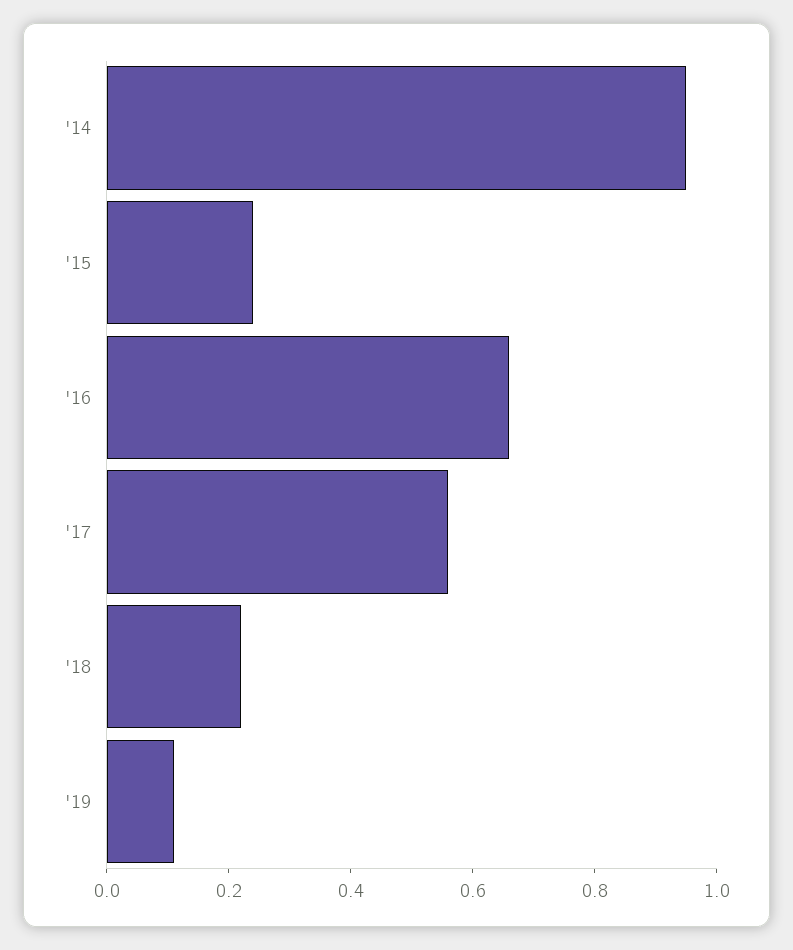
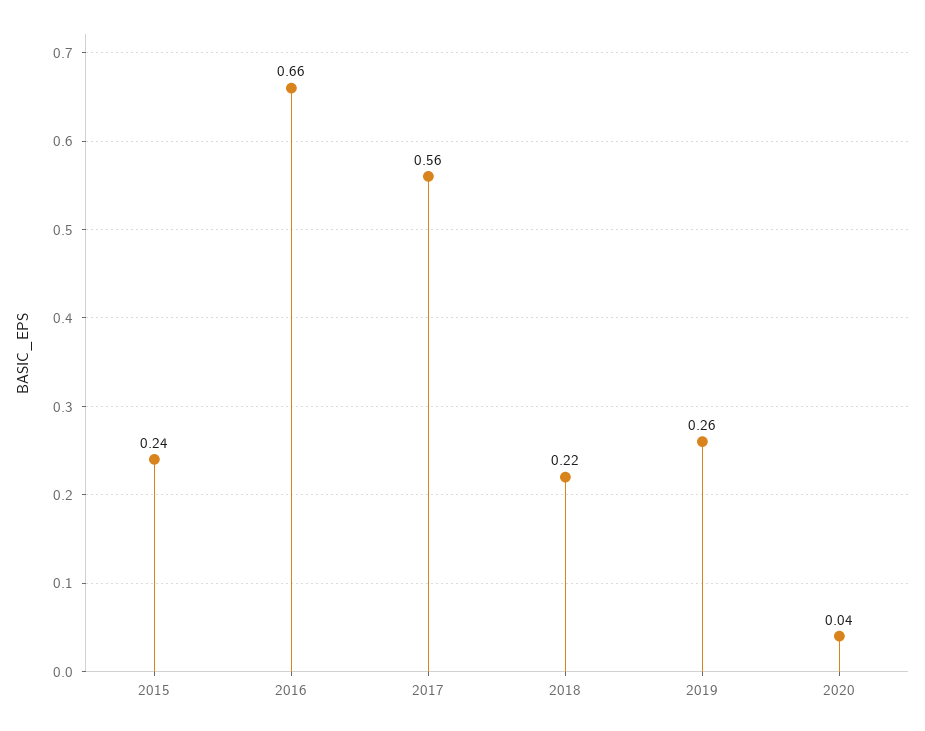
'14: 0.95 -> none
'19: 0.1 -> 0.26
2020: none -> 0.04

